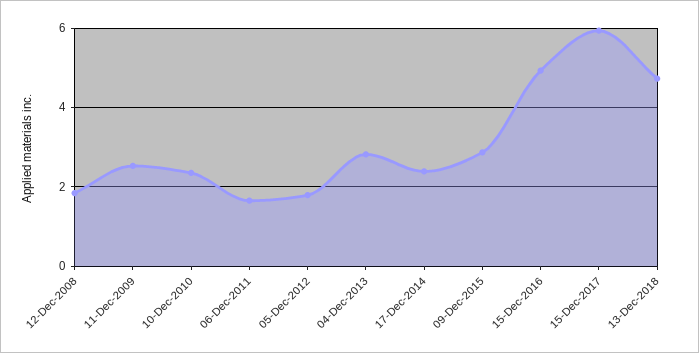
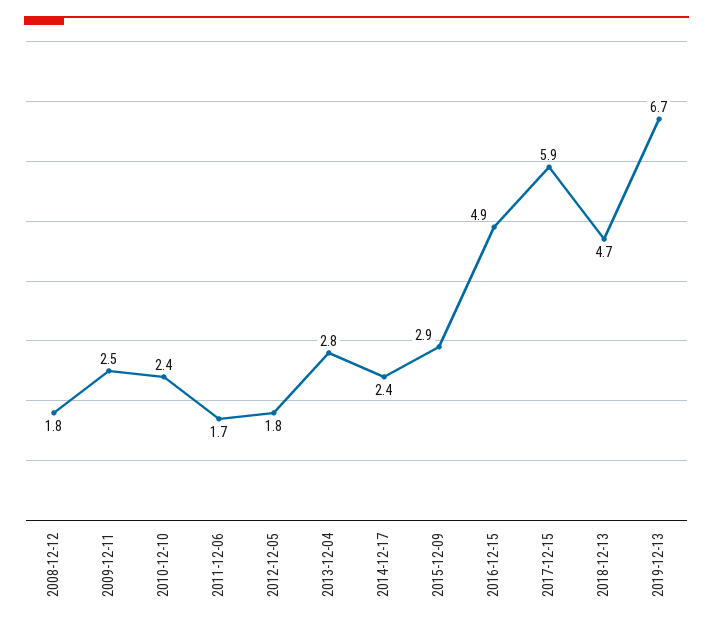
2019-12-13: none -> 6.7

